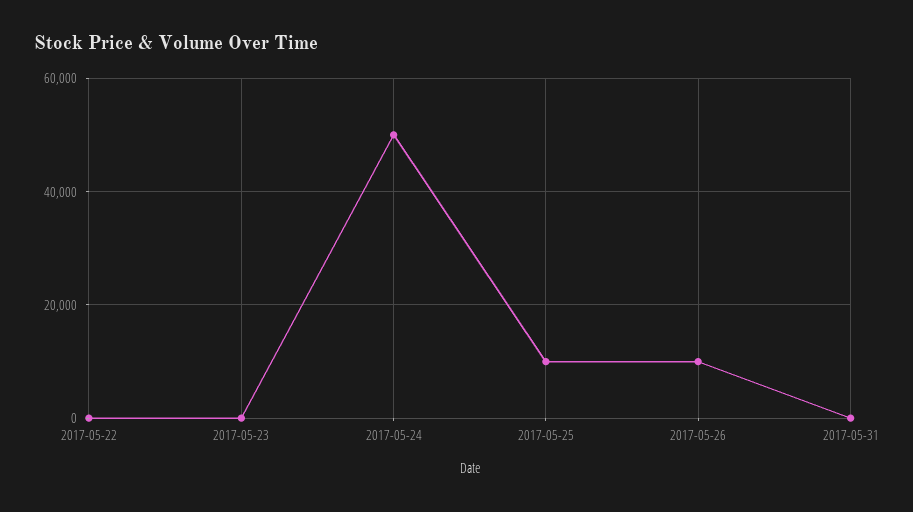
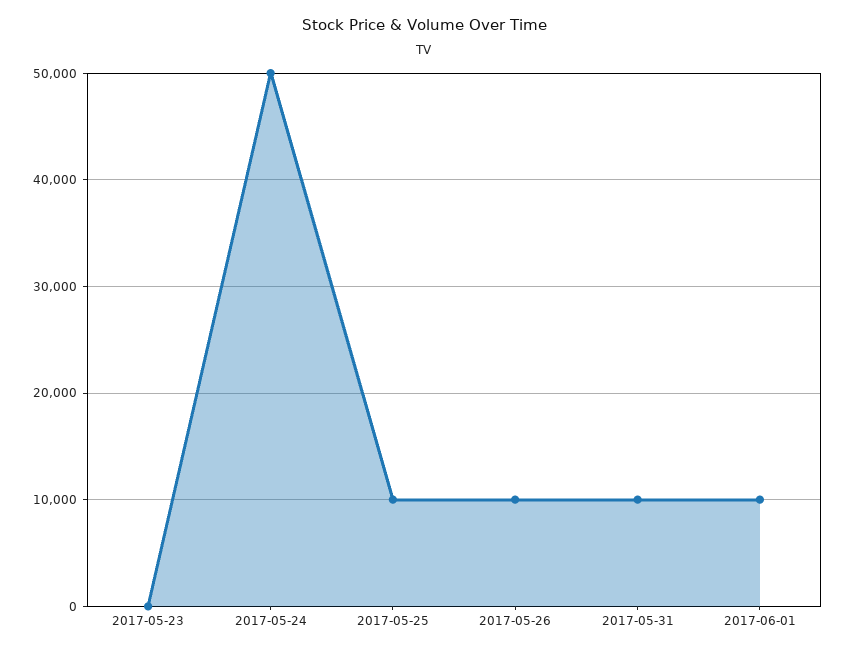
2017-05-22: 0 -> none
2017-05-31: 0 -> 10000
2017-06-01: none -> 10000

